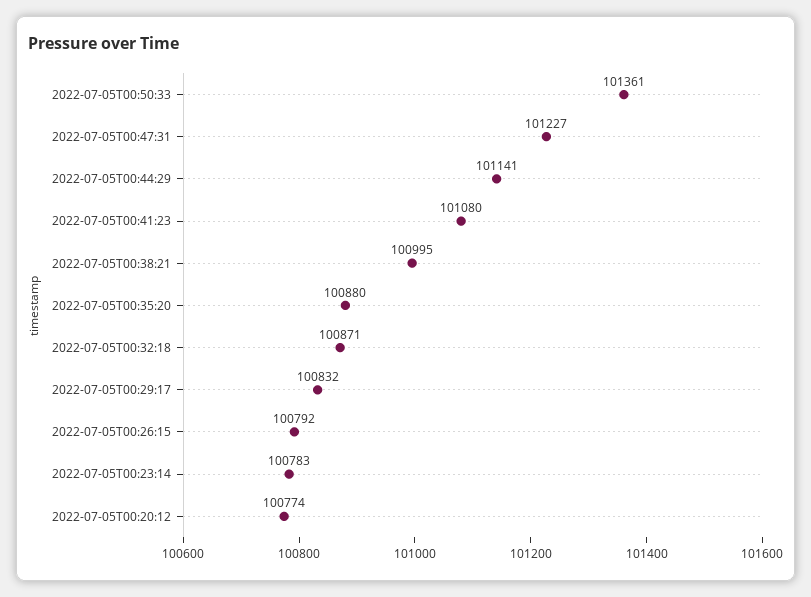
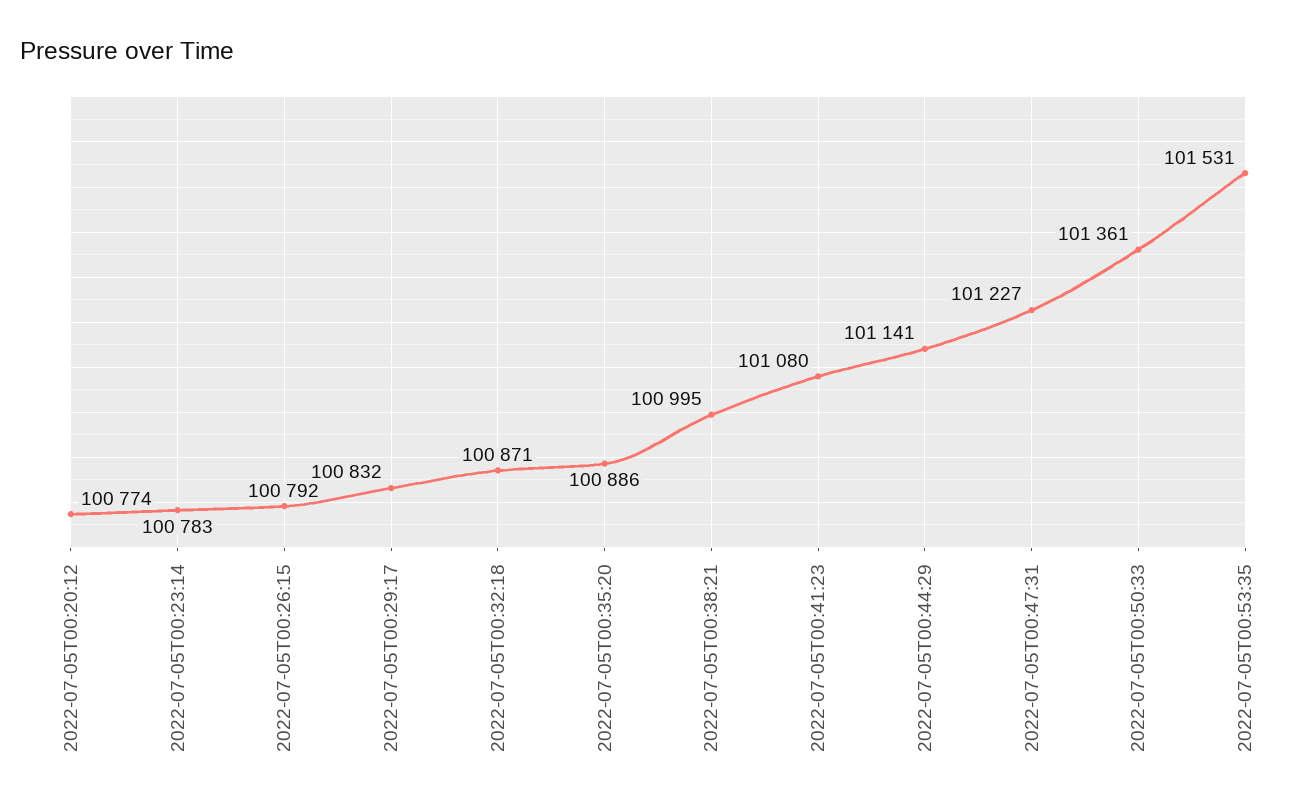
2022-07-05T00:35:20: 100880 -> 100886
2022-07-05T00:53:35: none -> 101531

